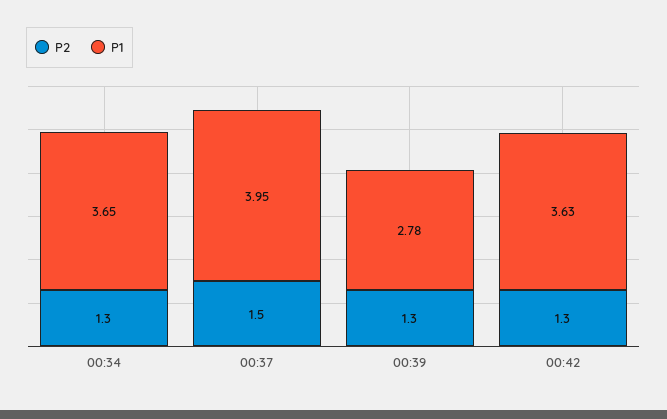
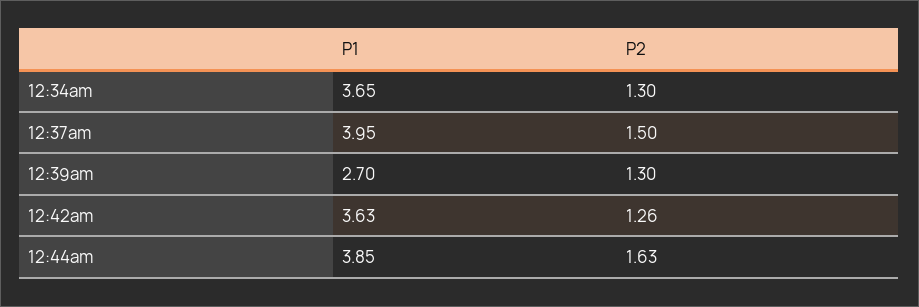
P1, 00:39: 2.78 -> 2.7
P2, 00:42: 1.3 -> 1.26
P1, 12:44am: none -> 3.85
P2, 12:44am: none -> 1.63

